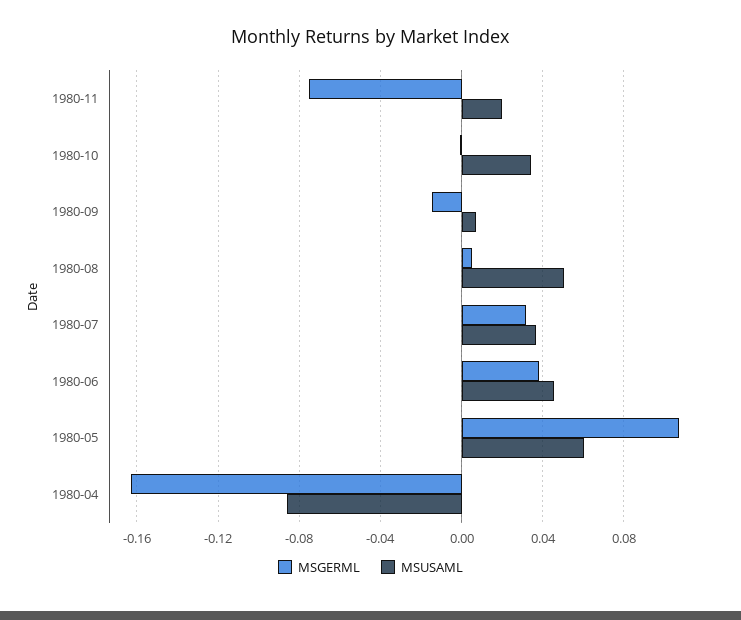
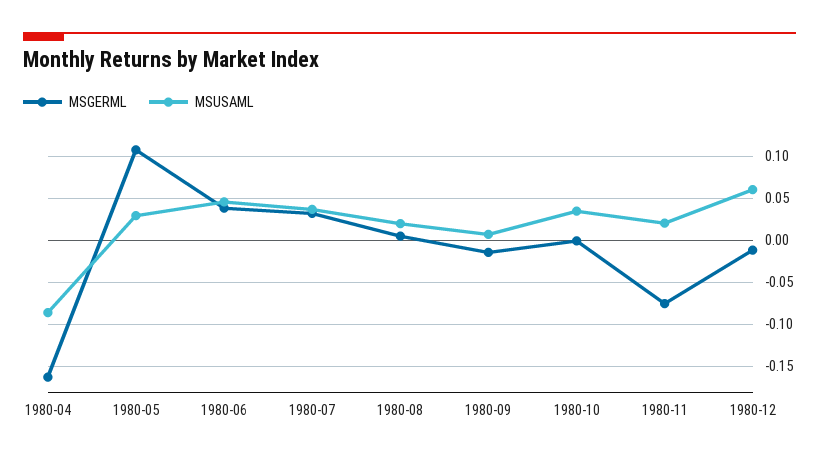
MSUSAML, 1980-08: 0.05 -> 0.02
MSUSAML, 1980-05: 0.06 -> 0.03
MSGERML, 1980-12: none -> -0.01
MSUSAML, 1980-12: none -> 0.06

